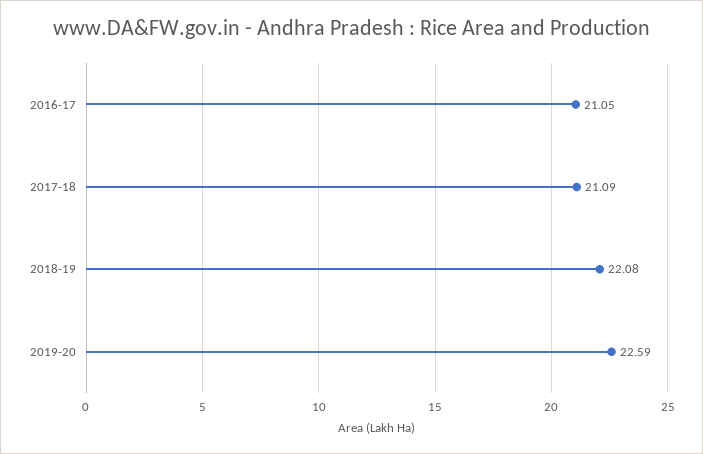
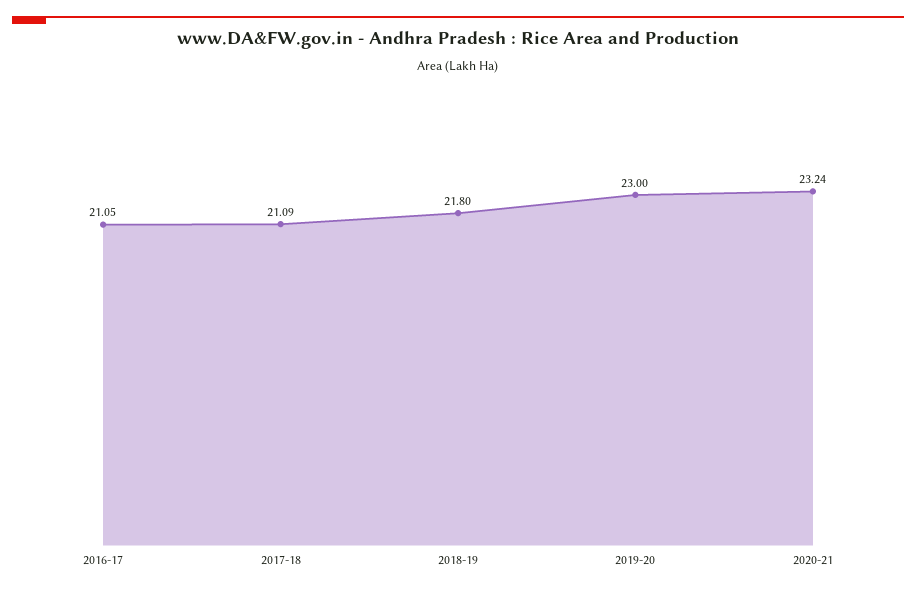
2018-19: 22.08 -> 21.8
2019-20: 22.59 -> 23
2020-21: none -> 23.24

